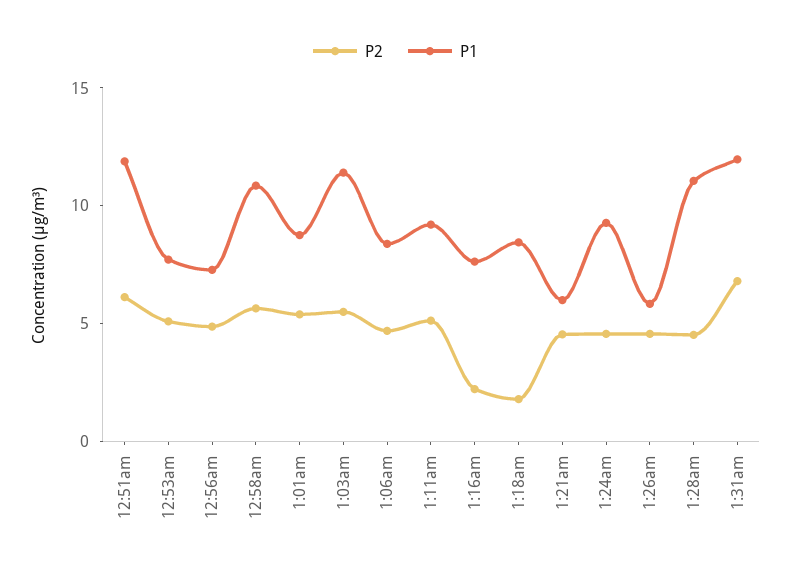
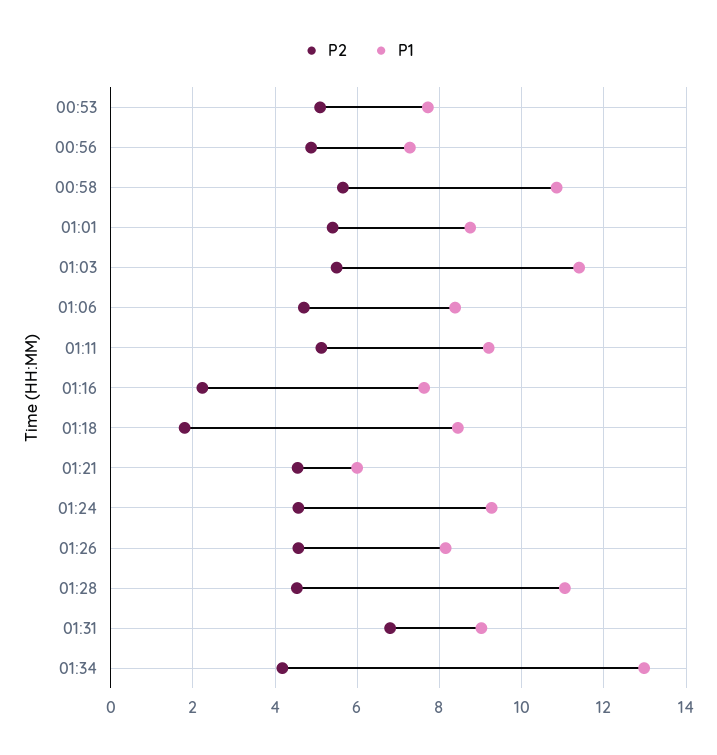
P2, 12:51am: 6 -> none
P1, 12:51am: 12 -> none
P1, 1:26am: 6 -> 8.2
P1, 1:31am: 12 -> 9
P2, 01:34: none -> 4.2
P1, 01:34: none -> 13

